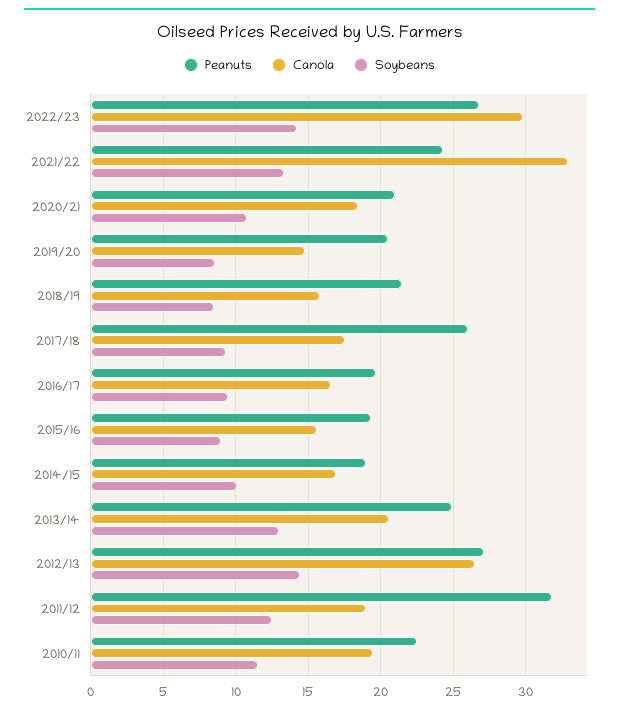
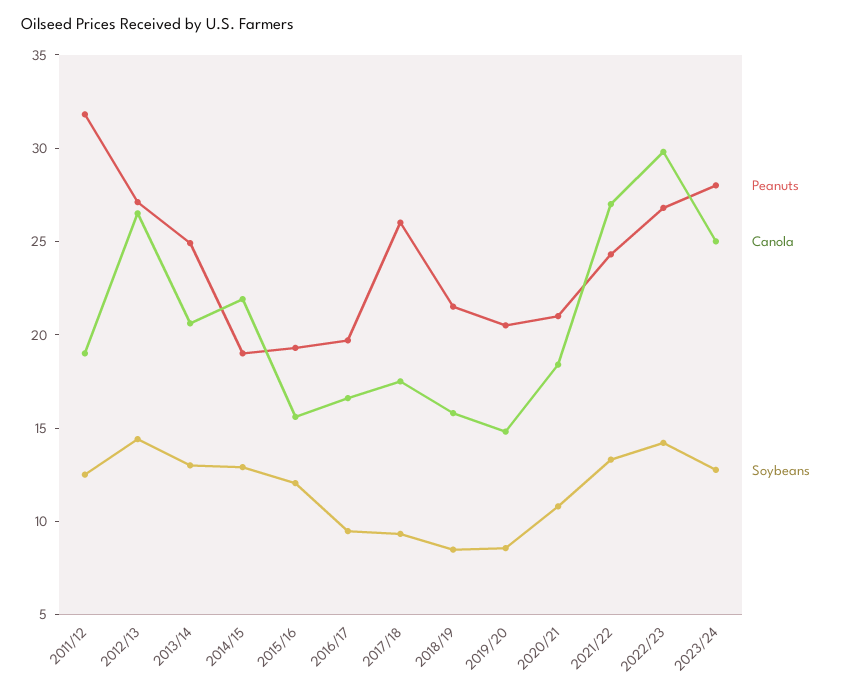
Canola, 2021/22: 33 -> 27
Soybeans, 2015/16: 9 -> 12
Canola, 2014/15: 17 -> 22
Soybeans, 2014/15: 10 -> 13
Peanuts, 2010/11: 22.5 -> none
Canola, 2010/11: 19.5 -> none
Soybeans, 2010/11: 11.5 -> none
Peanuts, 2023/24: none -> 28
Canola, 2023/24: none -> 25
Soybeans, 2023/24: none -> 13

